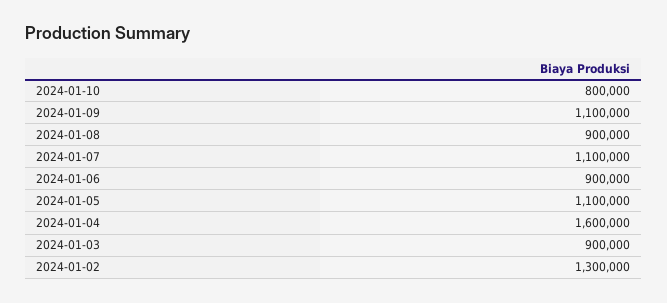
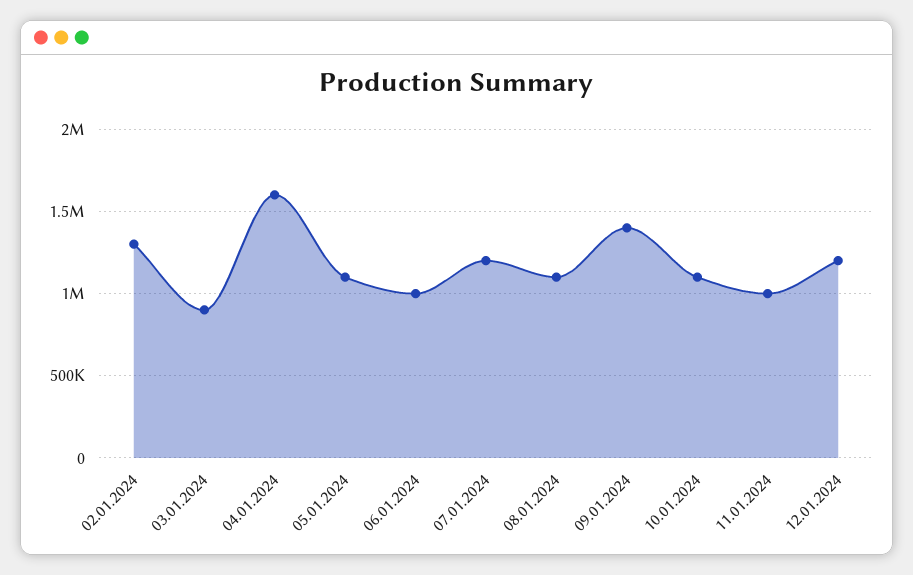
2024-01-10: 800000 -> 1100000
2024-01-09: 1100000 -> 1400000
2024-01-08: 900000 -> 1100000
2024-01-07: 1100000 -> 1200000
2024-01-06: 900000 -> 1000000
11.01.2024: none -> 1000000
12.01.2024: none -> 1200000

